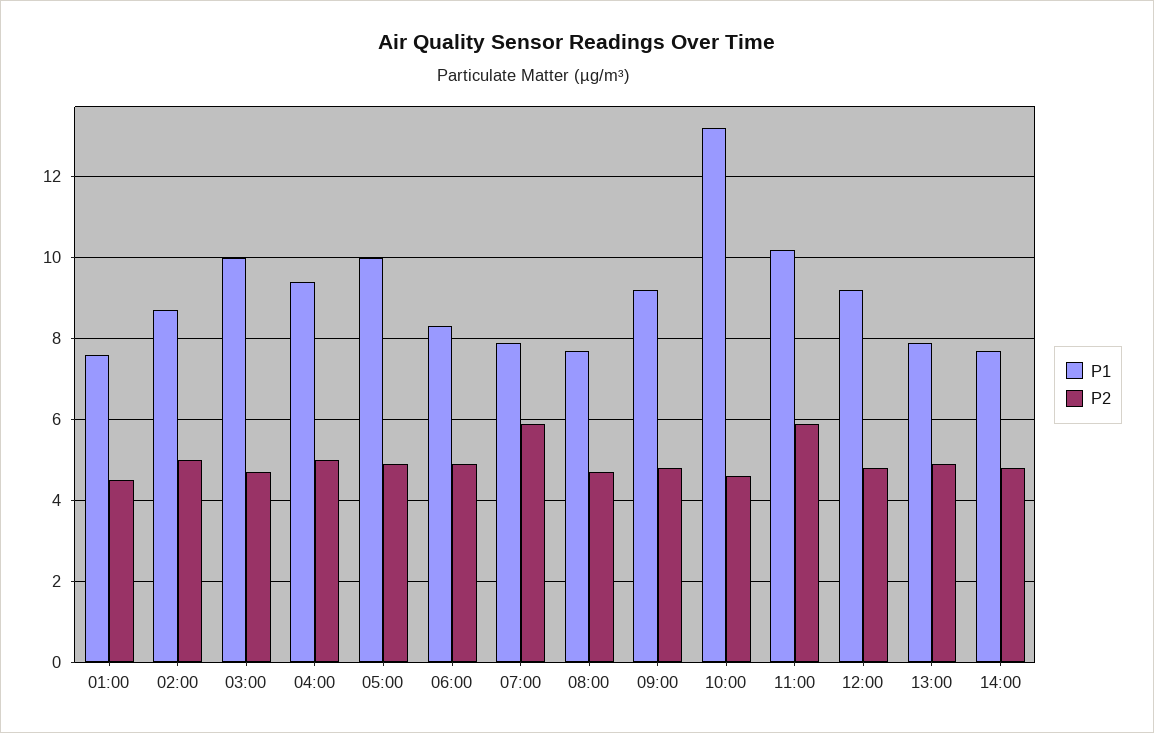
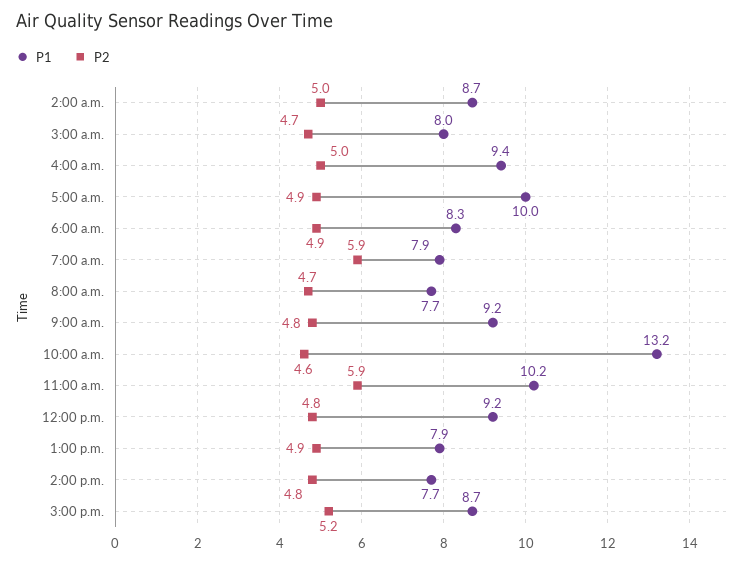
P1, 01:00: 7.5 -> none
P2, 01:00: 4.5 -> none
P1, 03:00: 10 -> 8
P1, 3:00 p.m.: none -> 8.7
P2, 3:00 p.m.: none -> 5.2

